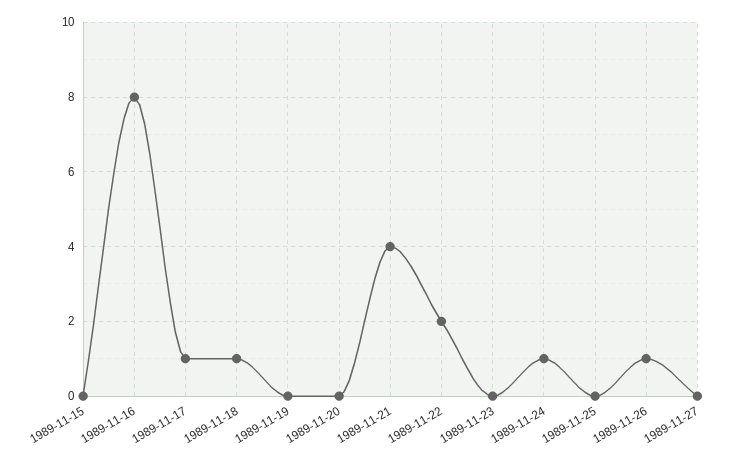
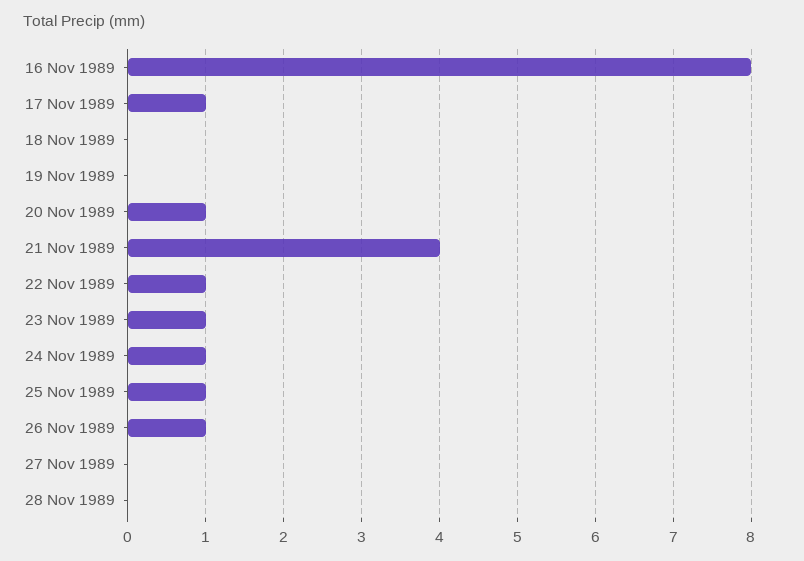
1989-11-15: 0 -> none
1989-11-18: 1 -> 0
1989-11-20: 0 -> 1
1989-11-22: 2 -> 1
1989-11-23: 0 -> 1
1989-11-25: 0 -> 1
28 Nov 1989: none -> 0

